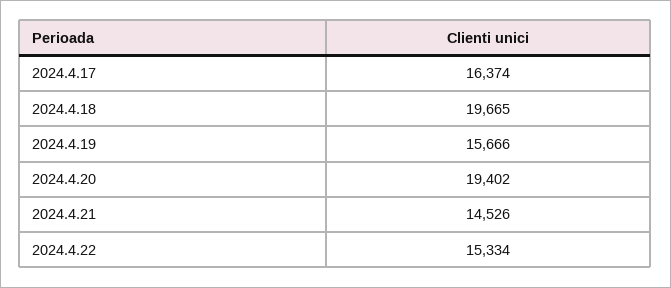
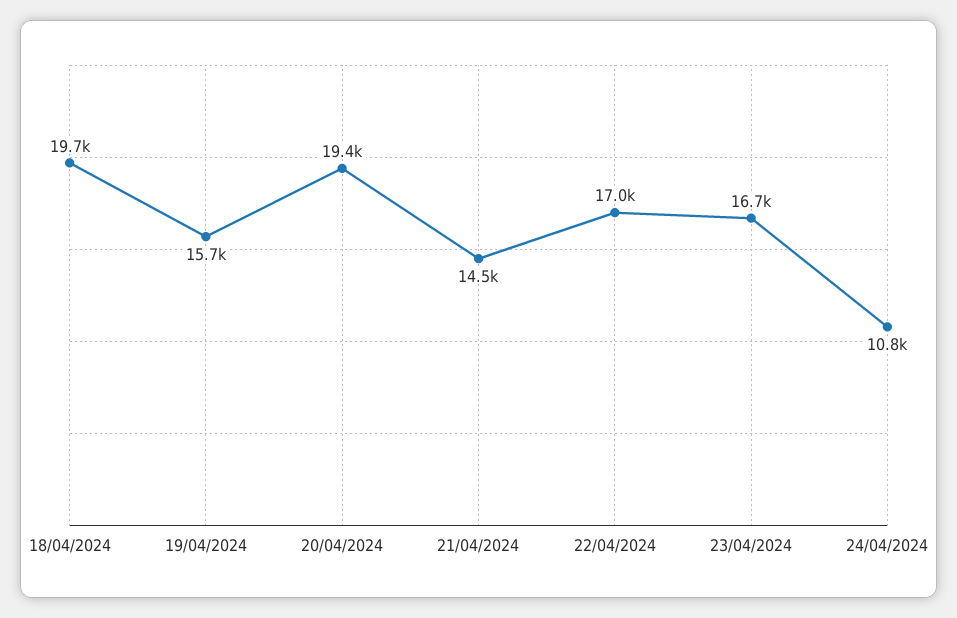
2024.4.17: 16374 -> none
2024.4.22: 15334 -> 17000
23/04/2024: none -> 16700
24/04/2024: none -> 10800

